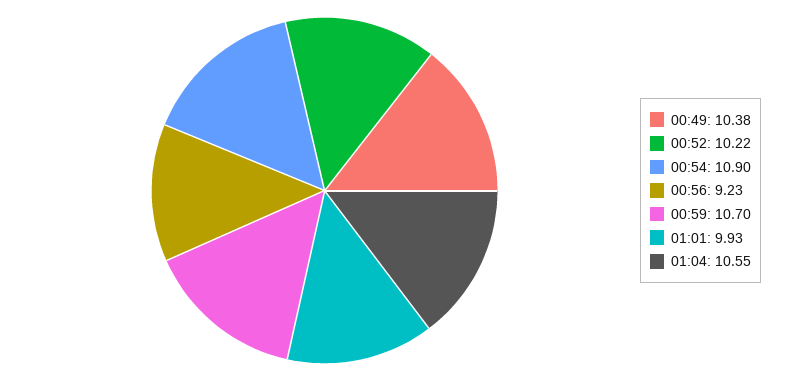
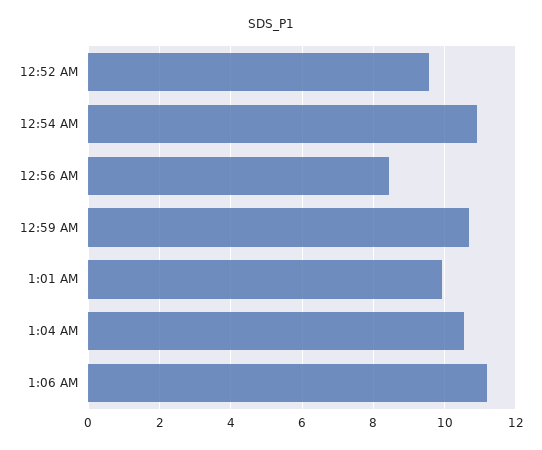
00:49: 10.38 -> none
00:52: 10.22 -> 9.6
00:56: 9.23 -> 8.4
1:06 AM: none -> 11.2

